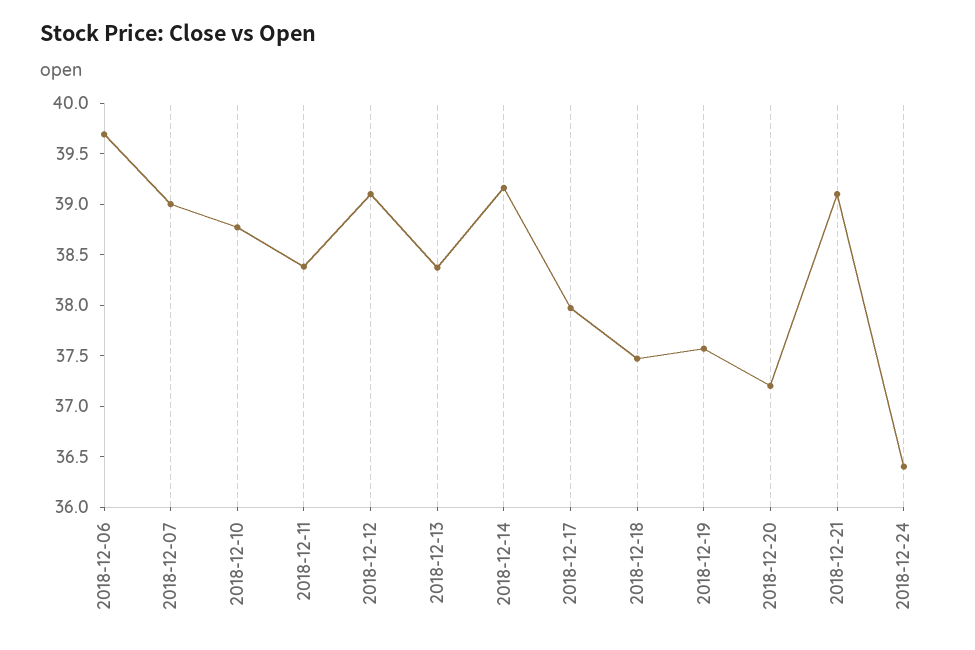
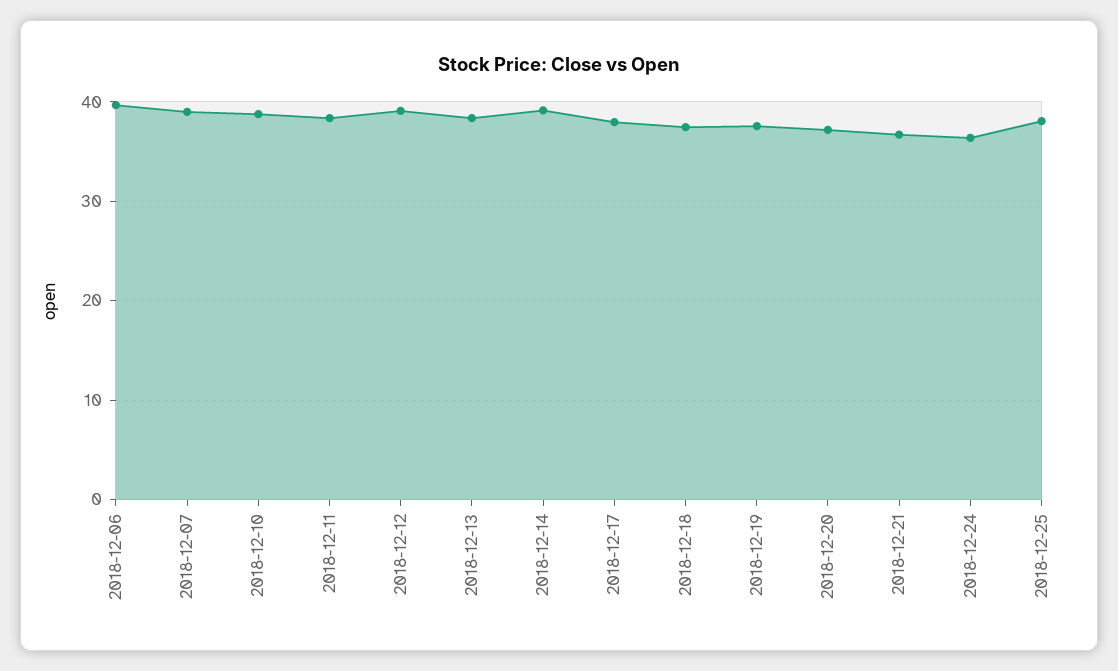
2018-12-21: 39.1 -> 37
2018-12-25: none -> 38

